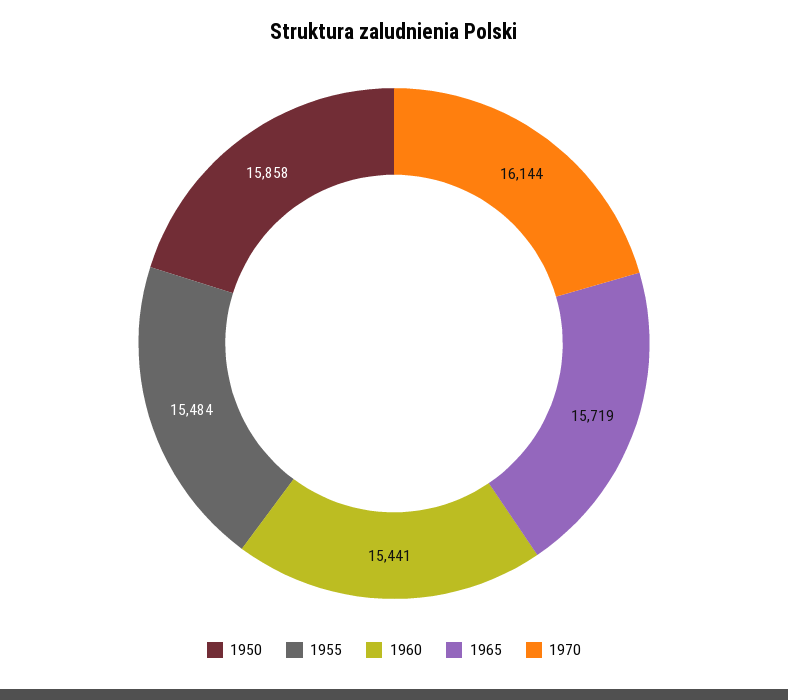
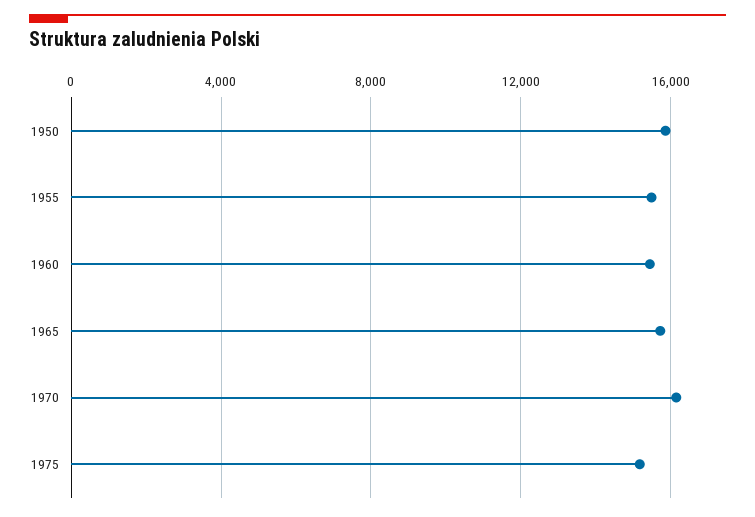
1975: none -> 15000

